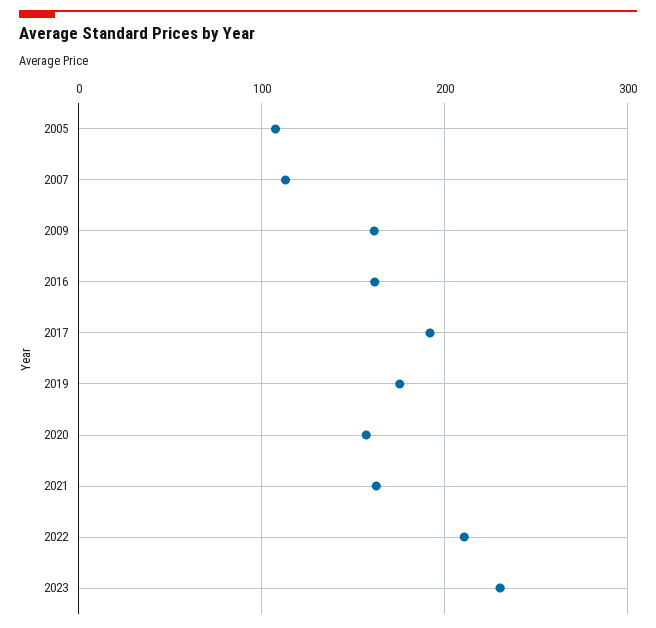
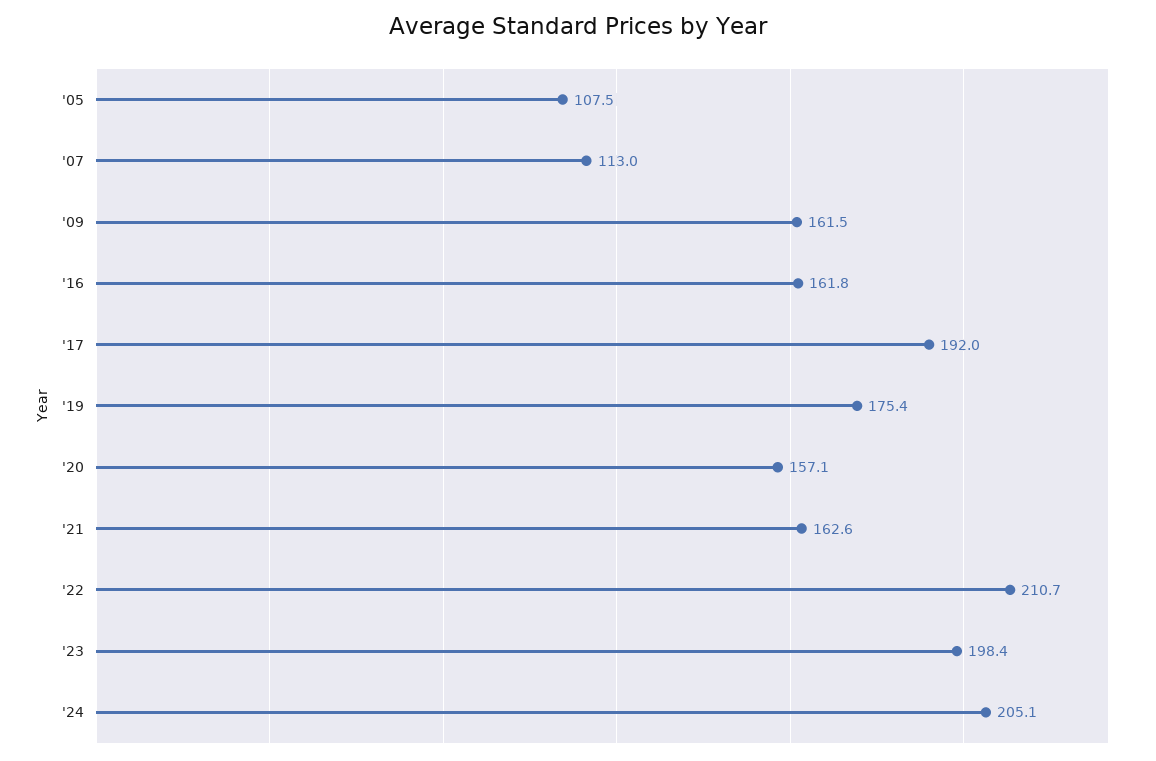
2023: 230 -> 198.4
'24: none -> 205.1

